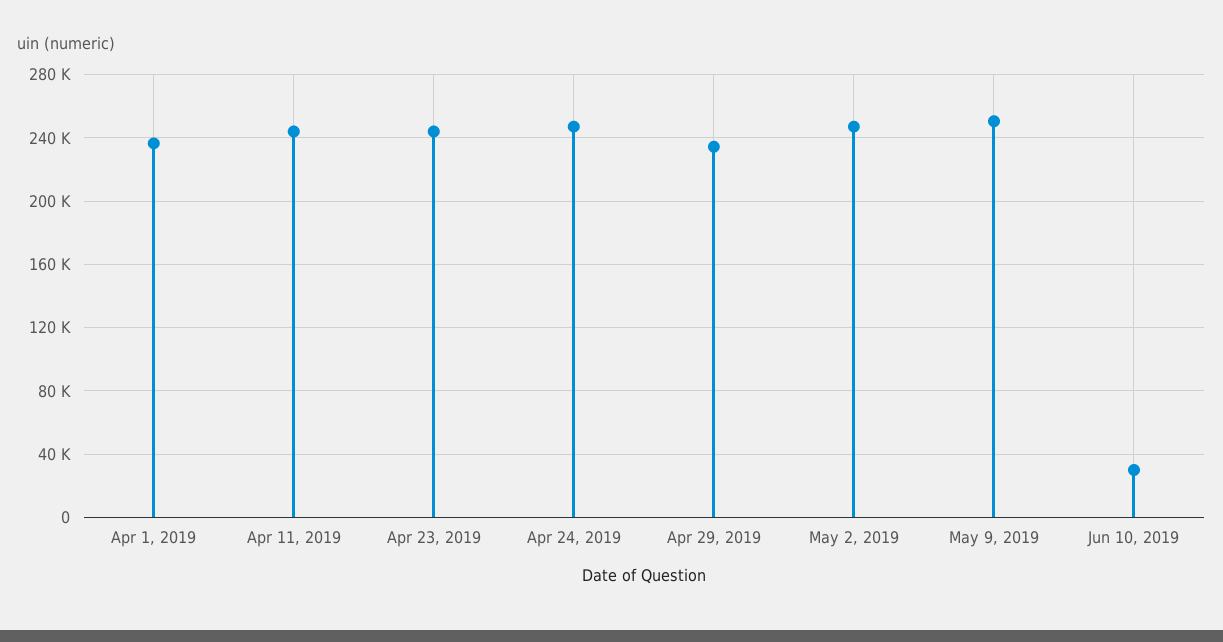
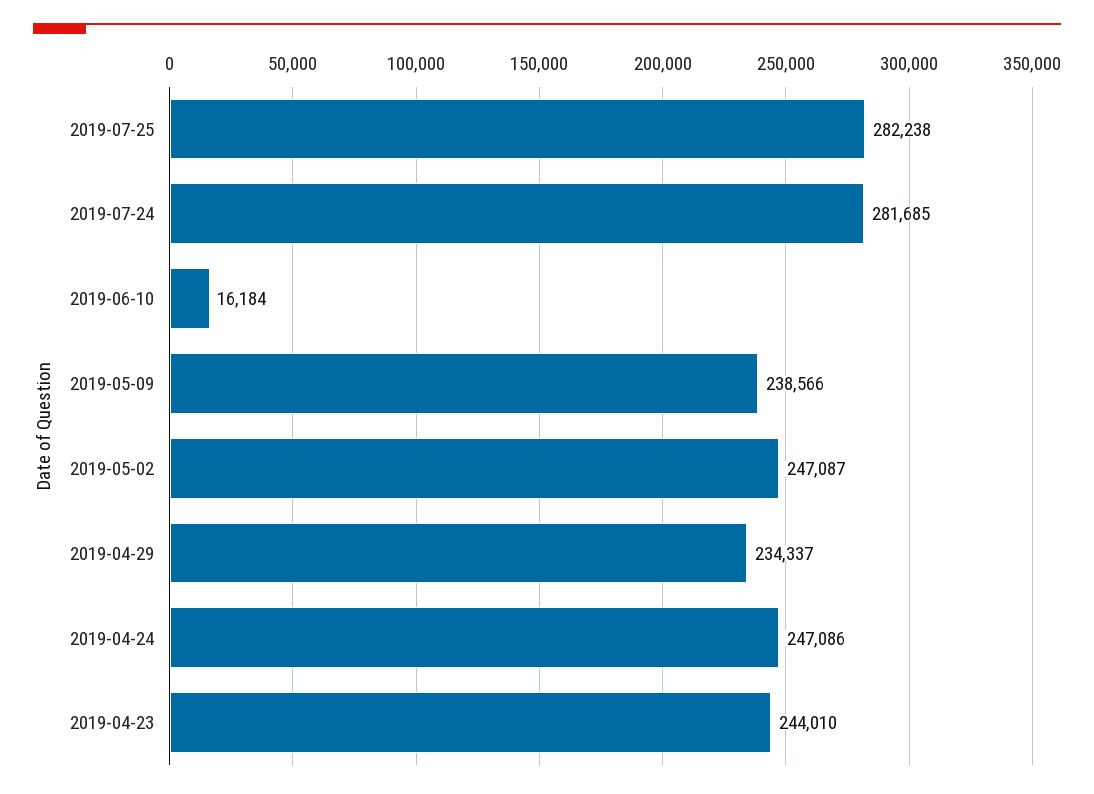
Apr 1, 2019: 235000 -> none
Apr 11, 2019: 245000 -> none
May 9, 2019: 250000 -> 238566
Jun 10, 2019: 30000 -> 16184
2019-07-25: none -> 282238
2019-07-24: none -> 281685

